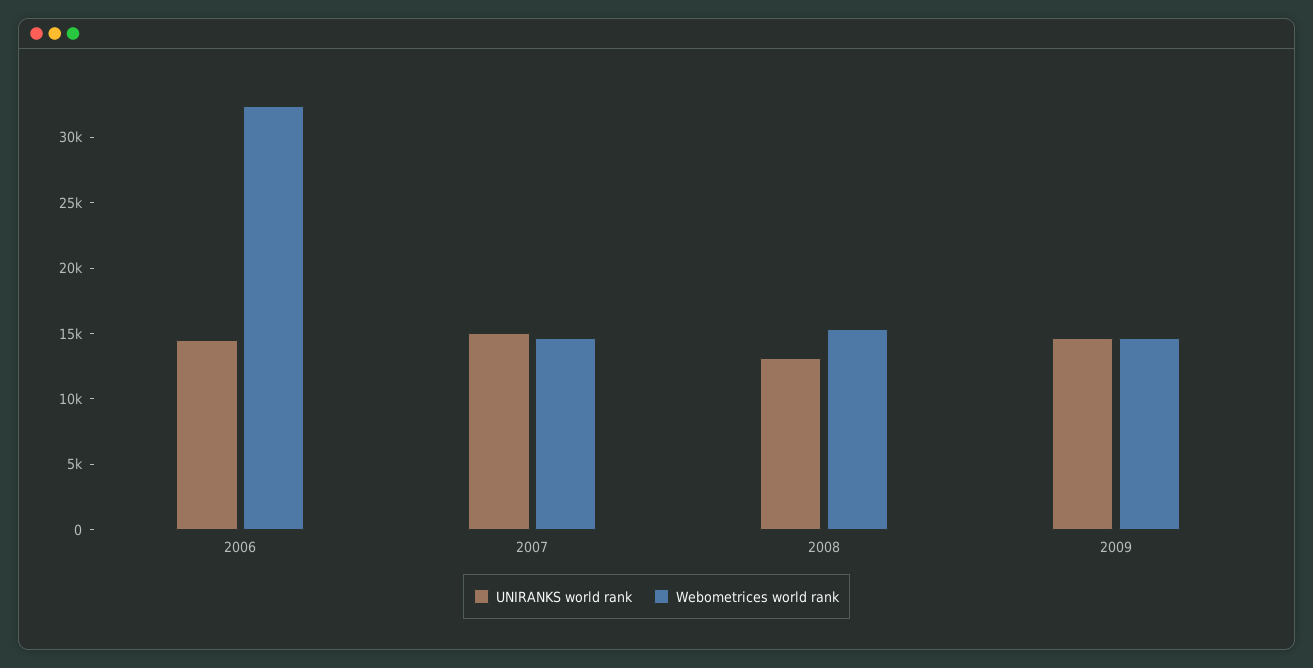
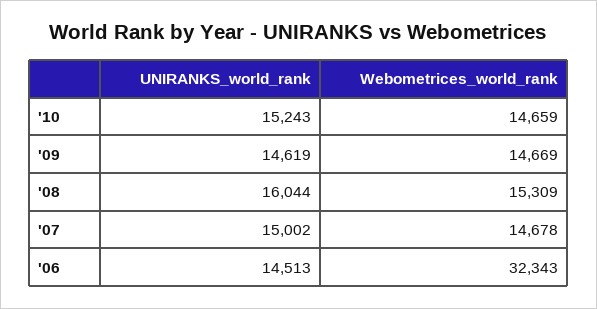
UNIRANKS world rank, 2008: 13000 -> 16044
UNIRANKS world rank, '10: none -> 15243
Webometrices world rank, '10: none -> 14659

